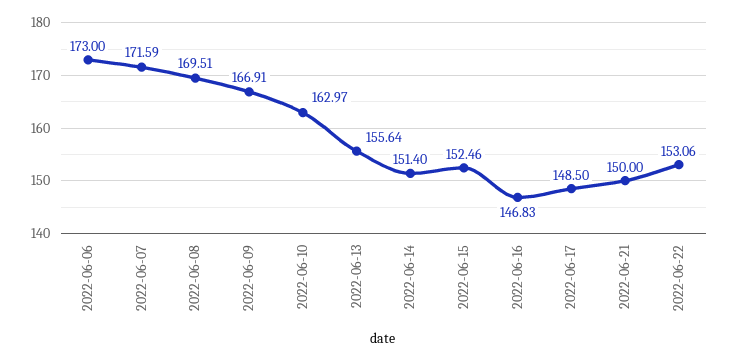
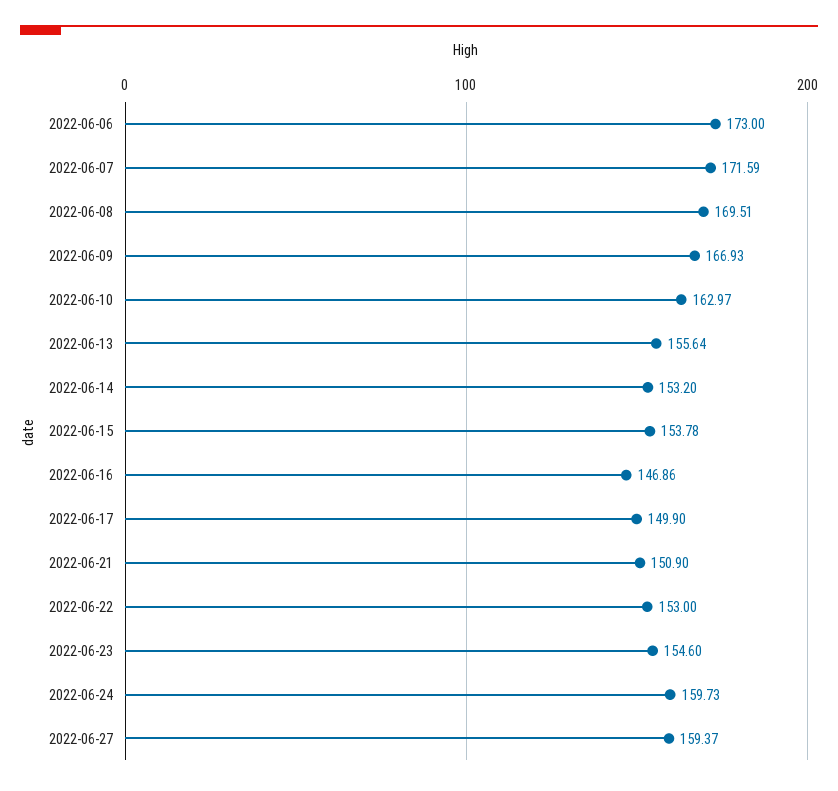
2022-06-09: 166.91 -> 166.93
2022-06-14: 151.4 -> 153.2
2022-06-15: 152.46 -> 153.78
2022-06-16: 146.83 -> 146.86
2022-06-17: 148.5 -> 149.9
2022-06-21: 150 -> 150.9
2022-06-22: 153.06 -> 153
2022-06-23: none -> 154.6
2022-06-24: none -> 159.73
2022-06-27: none -> 159.37

